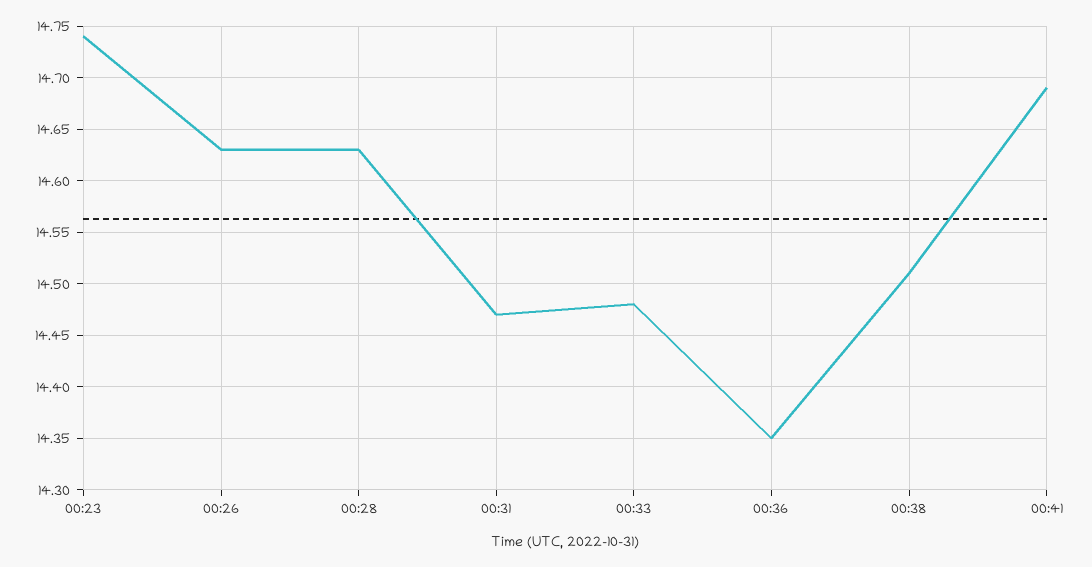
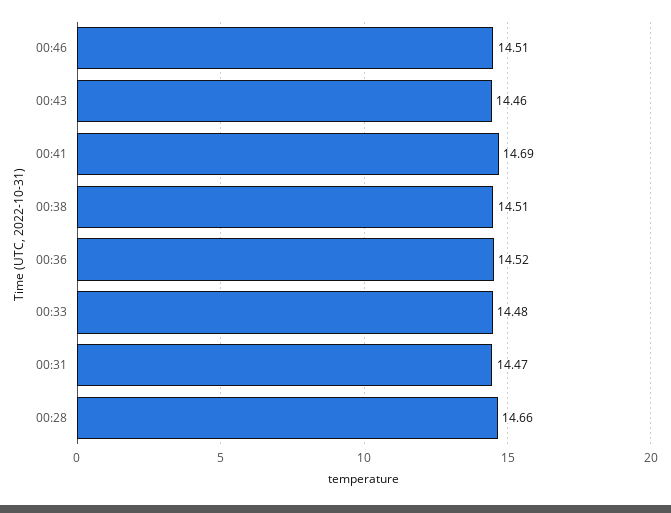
00:23: 14.74 -> none
00:26: 14.63 -> none
00:28: 14.63 -> 14.66
00:36: 14.35 -> 14.52
00:46: none -> 14.51
00:43: none -> 14.46

